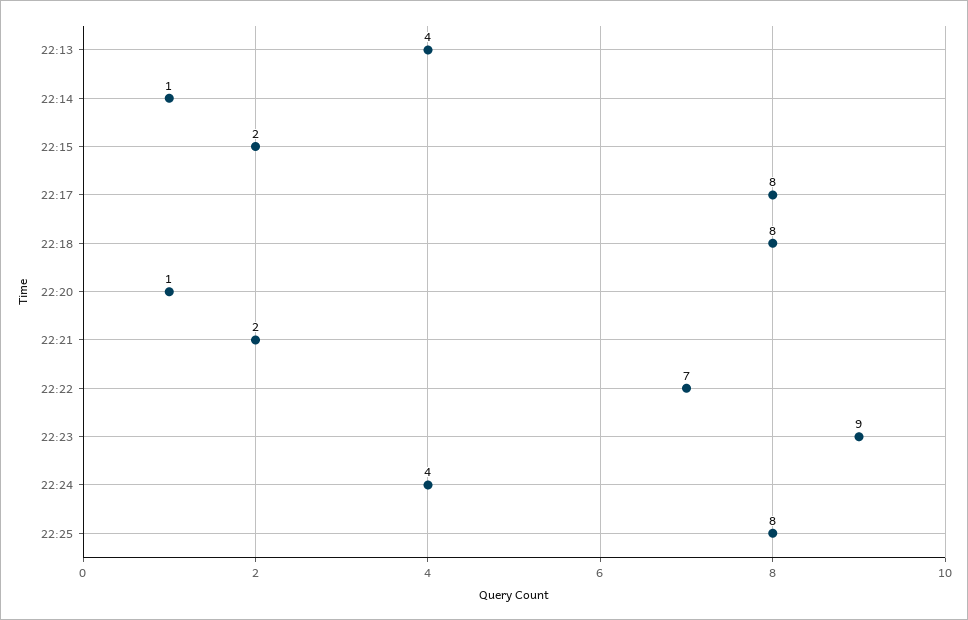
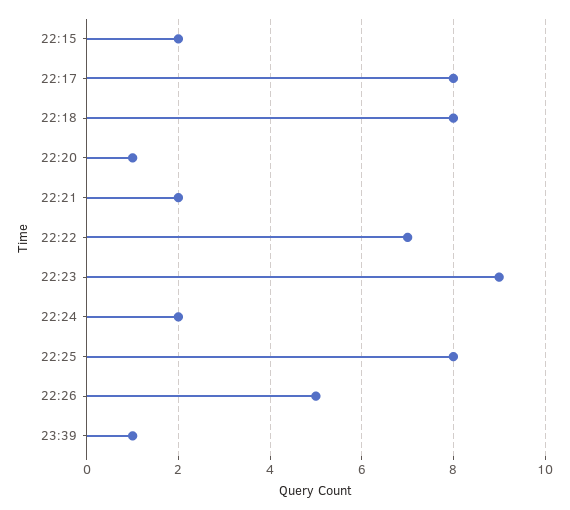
22:13: 4 -> none
22:14: 1 -> none
22:24: 4 -> 2
22:26: none -> 5
23:39: none -> 1

